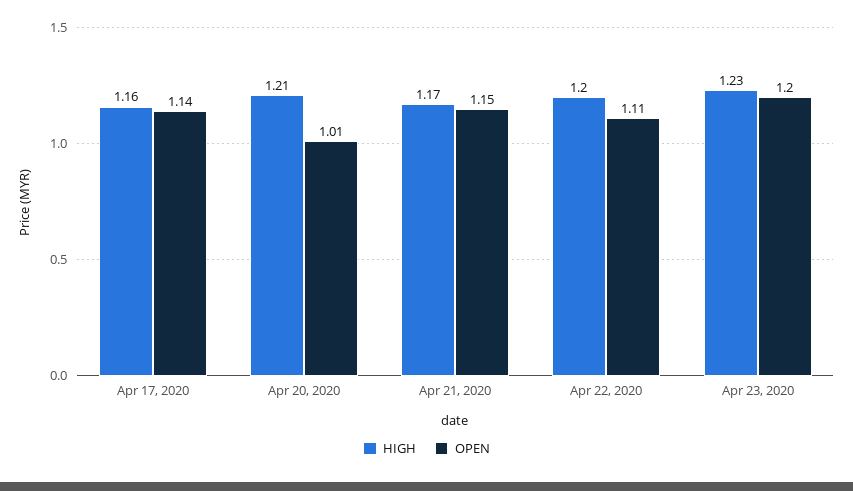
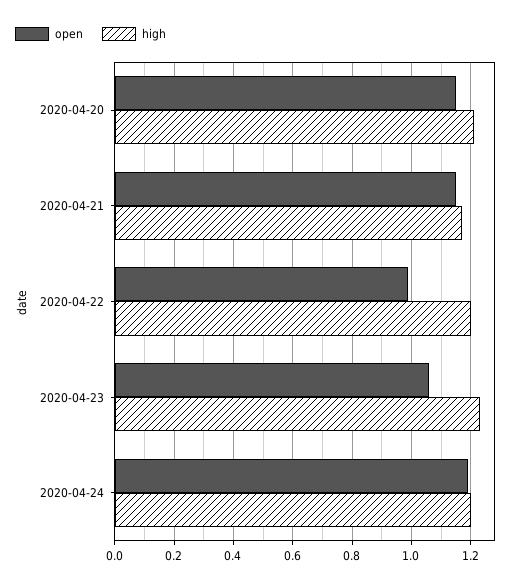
HIGH, Apr 17, 2020: 1.16 -> none
OPEN, Apr 17, 2020: 1.14 -> none
OPEN, Apr 20, 2020: 1.01 -> 1.15
OPEN, Apr 22, 2020: 1.11 -> 1
OPEN, Apr 23, 2020: 1.2 -> 1.05
OPEN, 2020-04-24: none -> 1.2
HIGH, 2020-04-24: none -> 1.2

